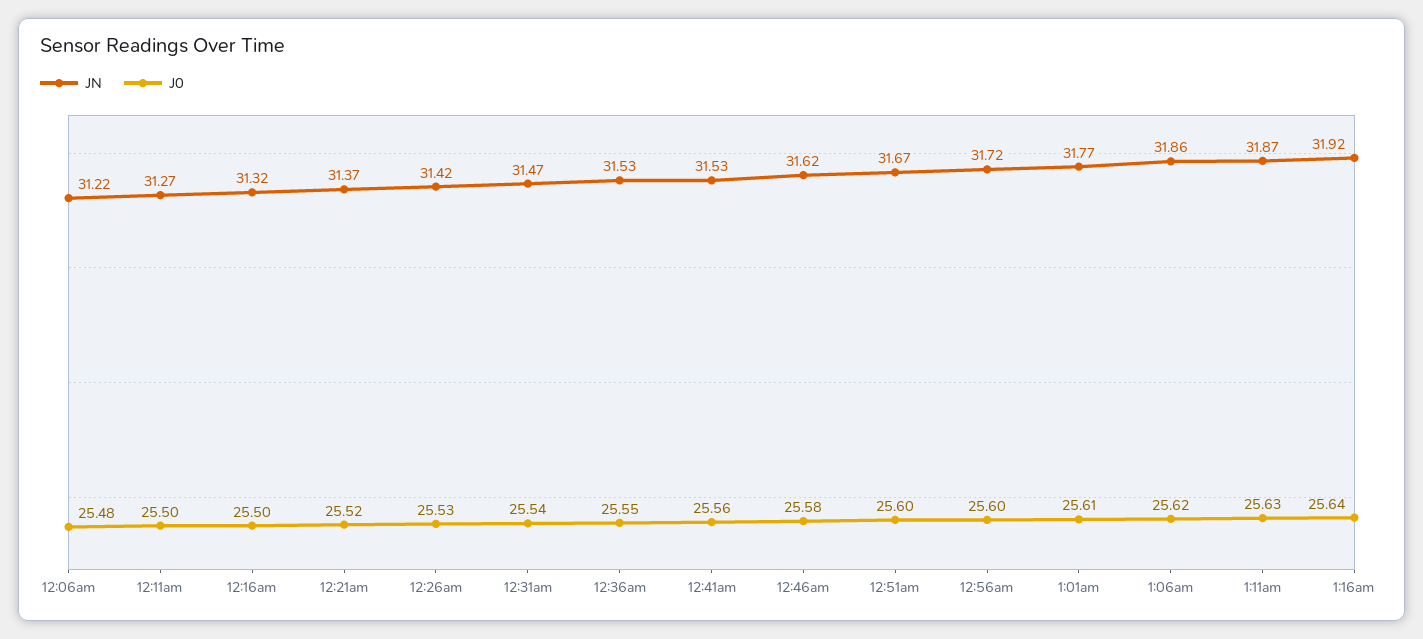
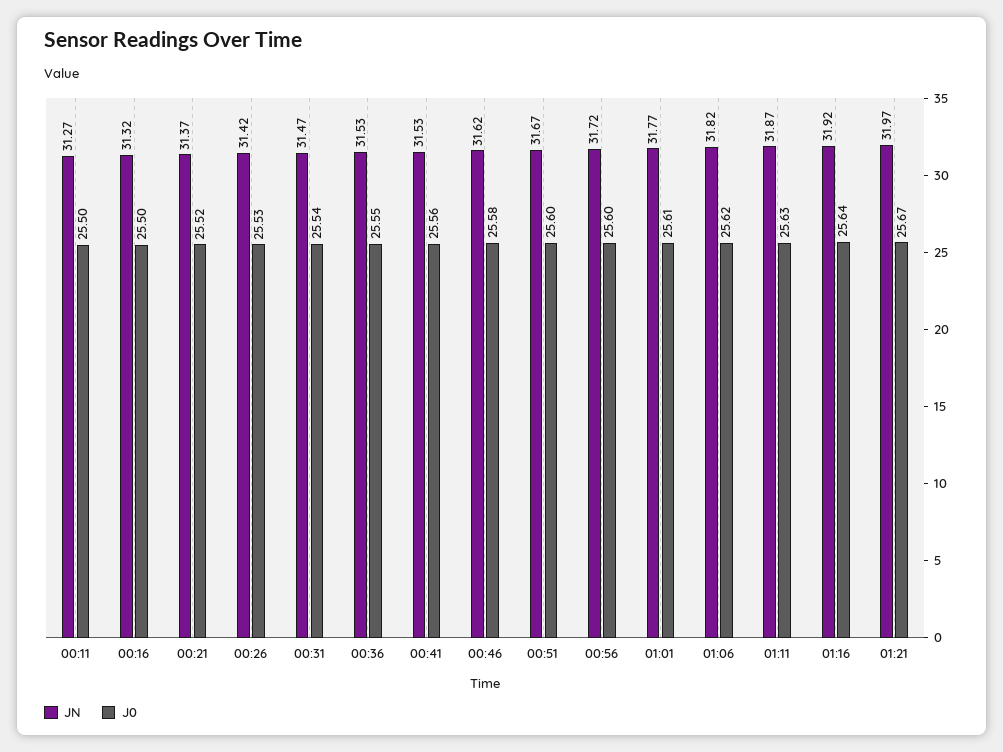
JN, 12:06am: 31.22 -> none
J0, 12:06am: 25.48 -> none
JN, 1:06am: 31.86 -> 31.82
JN, 01:21: none -> 31.97
J0, 01:21: none -> 25.67

